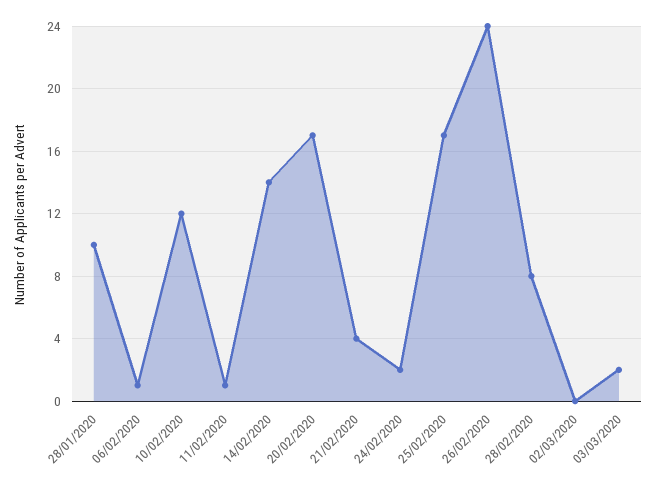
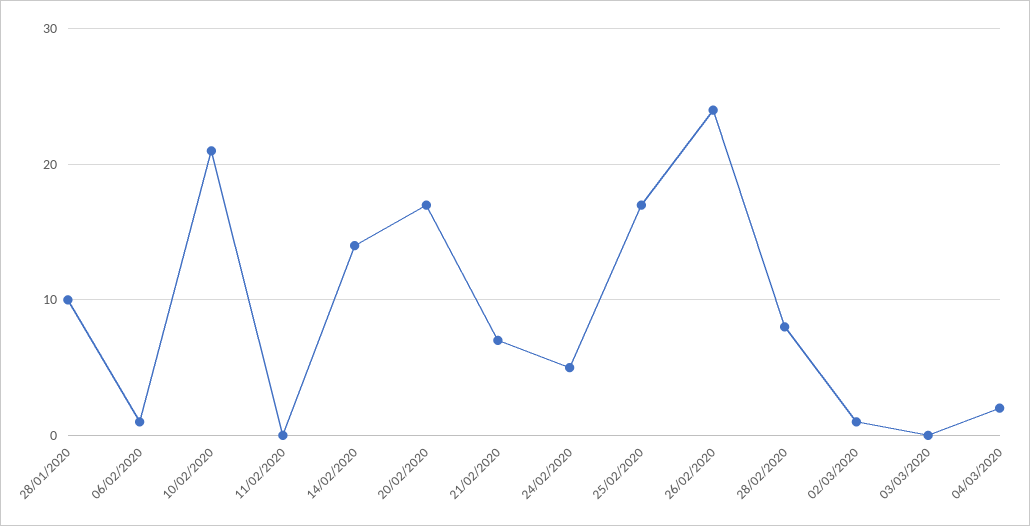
10/02/2020: 12 -> 21
11/02/2020: 1 -> 0
21/02/2020: 4 -> 7
24/02/2020: 2 -> 5
02/03/2020: 0 -> 1
03/03/2020: 2 -> 0
04/03/2020: none -> 2

